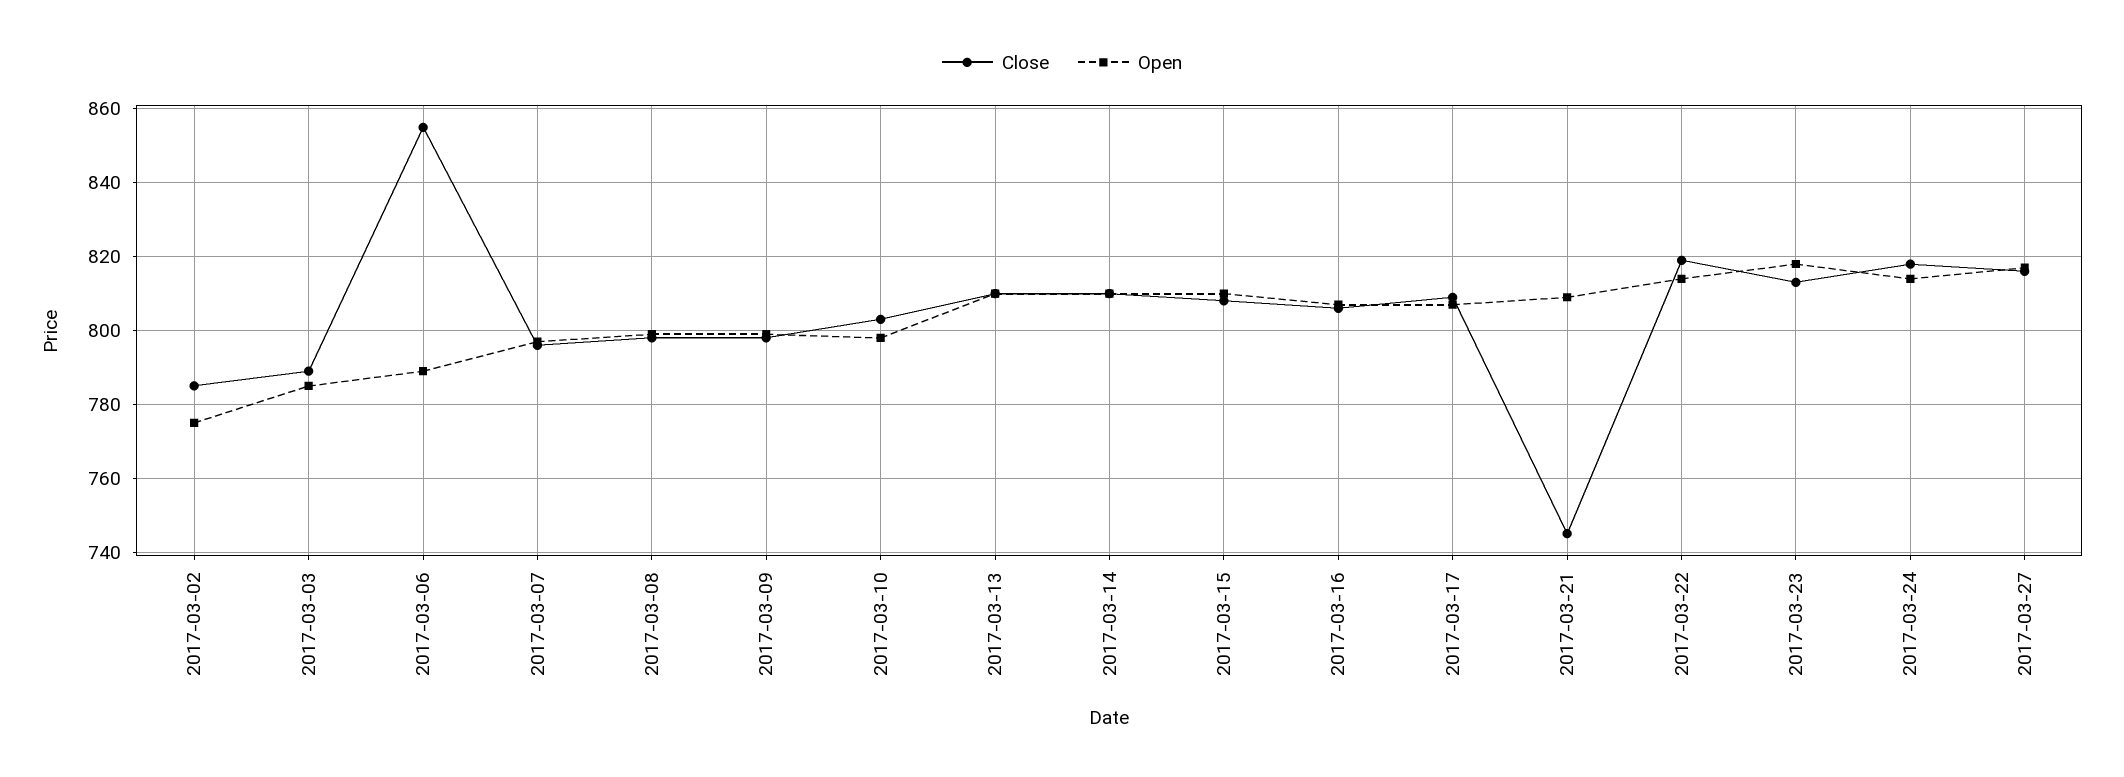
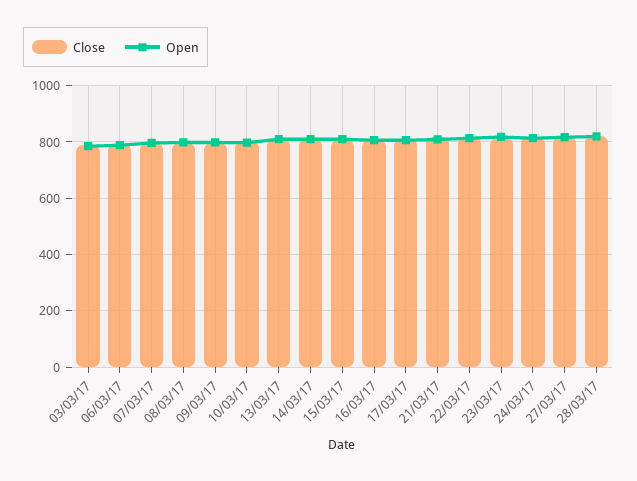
Close, 2017-03-02: 785 -> none
Open, 2017-03-02: 775 -> none
Close, 2017-03-06: 855 -> 800
Close, 2017-03-21: 745 -> 825
Close, 28/03/17: none -> 825
Open, 28/03/17: none -> 825

